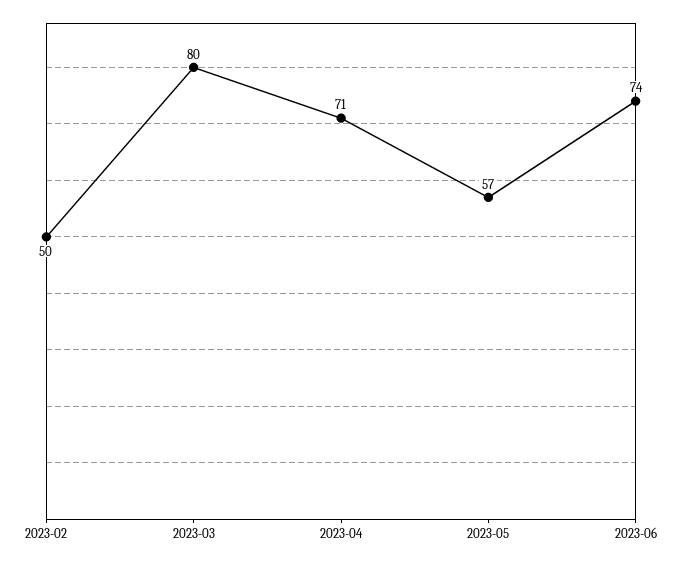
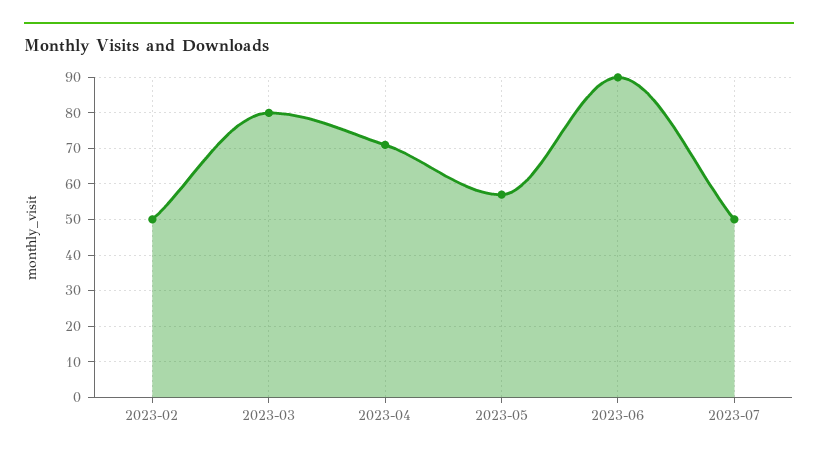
2023-06: 74 -> 90
2023-07: none -> 50

